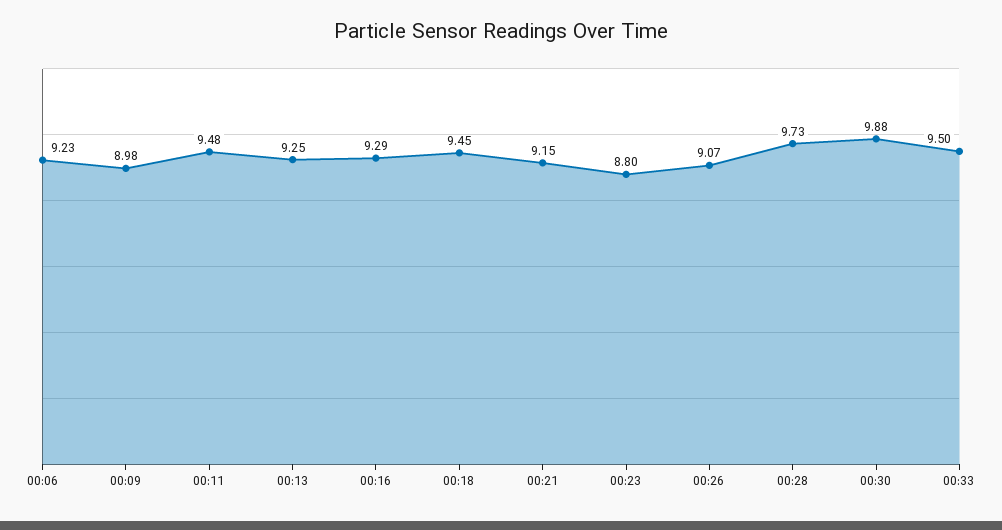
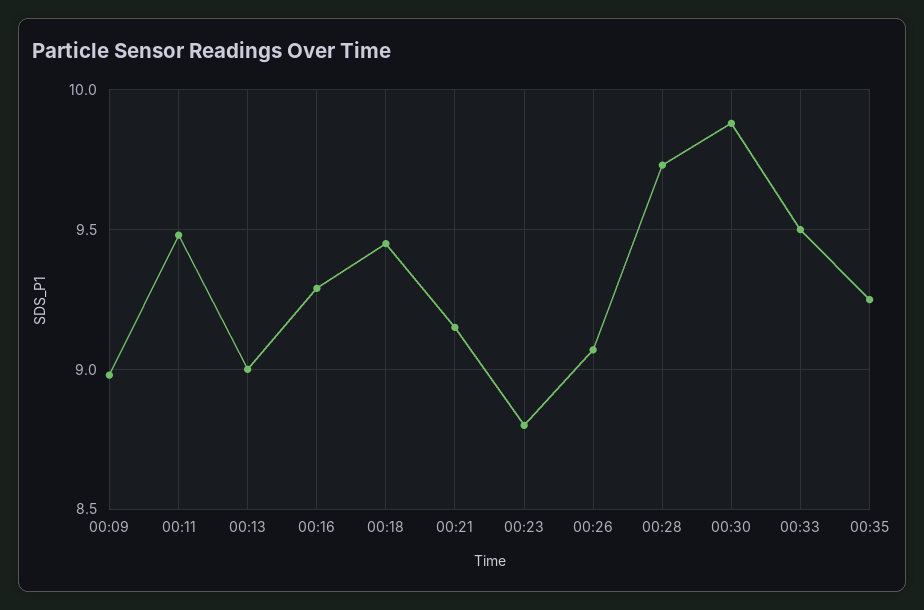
00:06: 9.23 -> none
00:13: 9.25 -> 9
00:35: none -> 9.25

